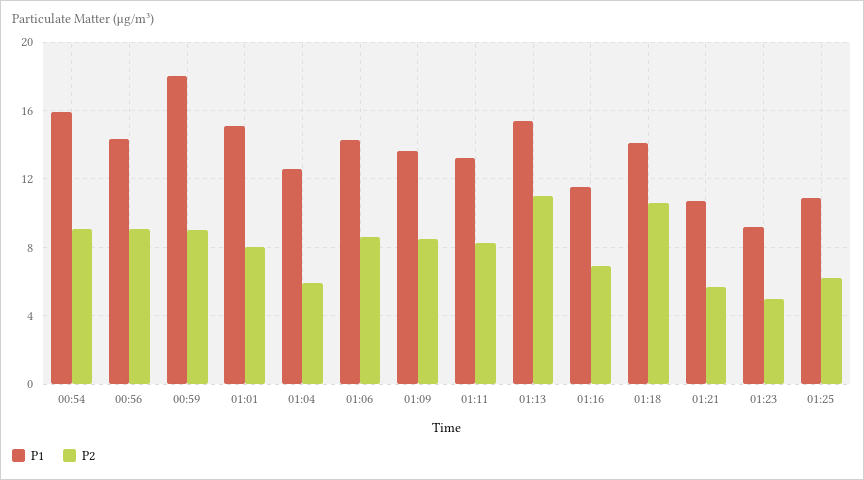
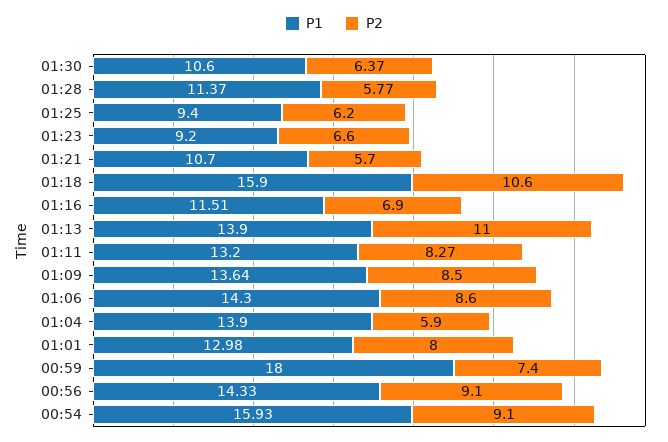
P2, 00:59: 9 -> 7.4
P1, 01:01: 15 -> 12.98
P1, 01:04: 12.5 -> 13.9
P1, 01:13: 15.5 -> 13.9
P1, 01:18: 14 -> 15.9
P2, 01:23: 5 -> 6.6
P1, 01:25: 11 -> 9.4
P1, 01:30: none -> 10.6
P2, 01:30: none -> 6.37
P1, 01:28: none -> 11.37
P2, 01:28: none -> 5.77

